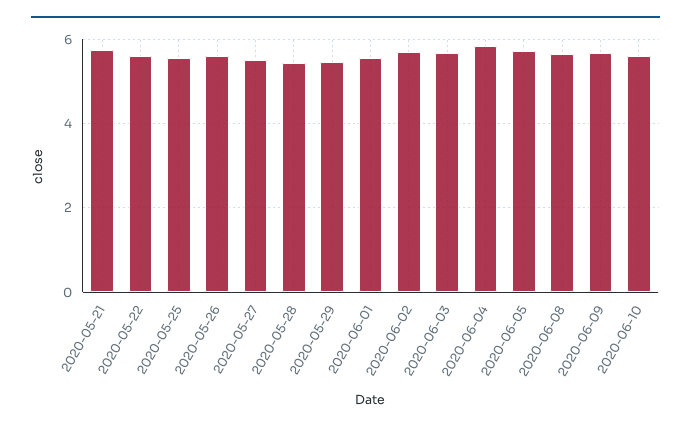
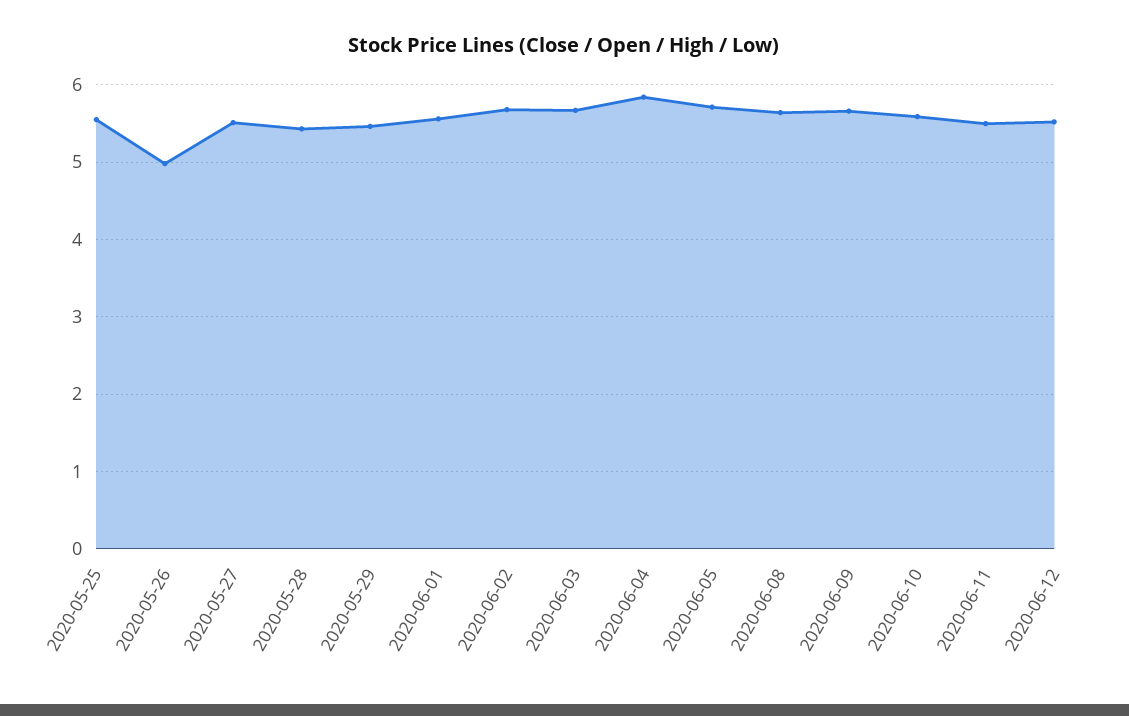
2020-05-21: 5.8 -> none
2020-05-22: 5.6 -> none
2020-05-26: 5.6 -> 5
2020-06-11: none -> 5.5
2020-06-12: none -> 5.5

